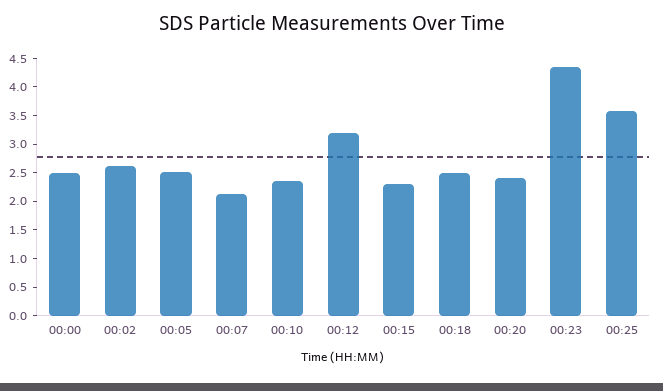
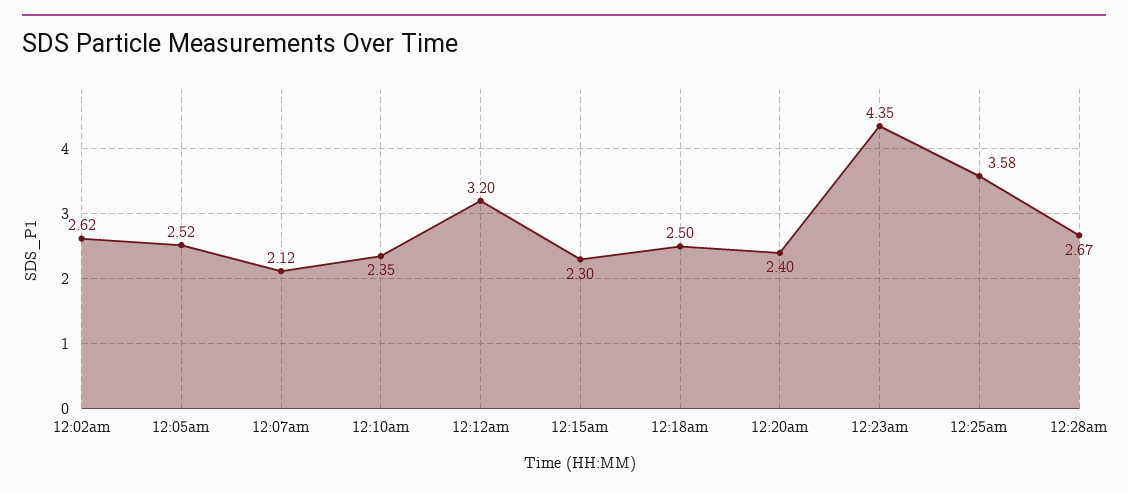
00:00: 2.5 -> none
12:28am: none -> 2.67

